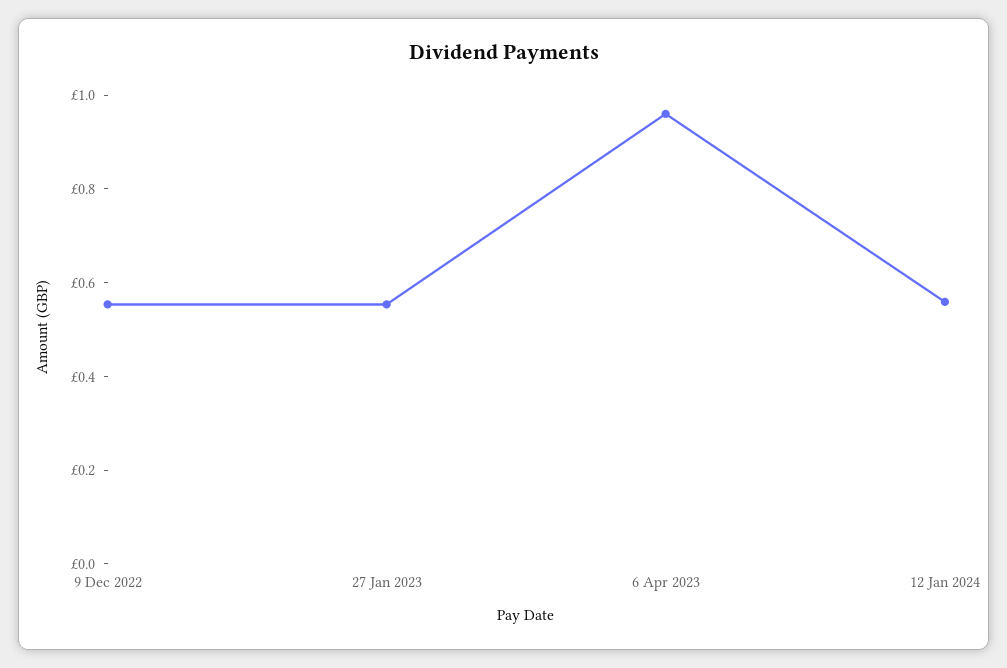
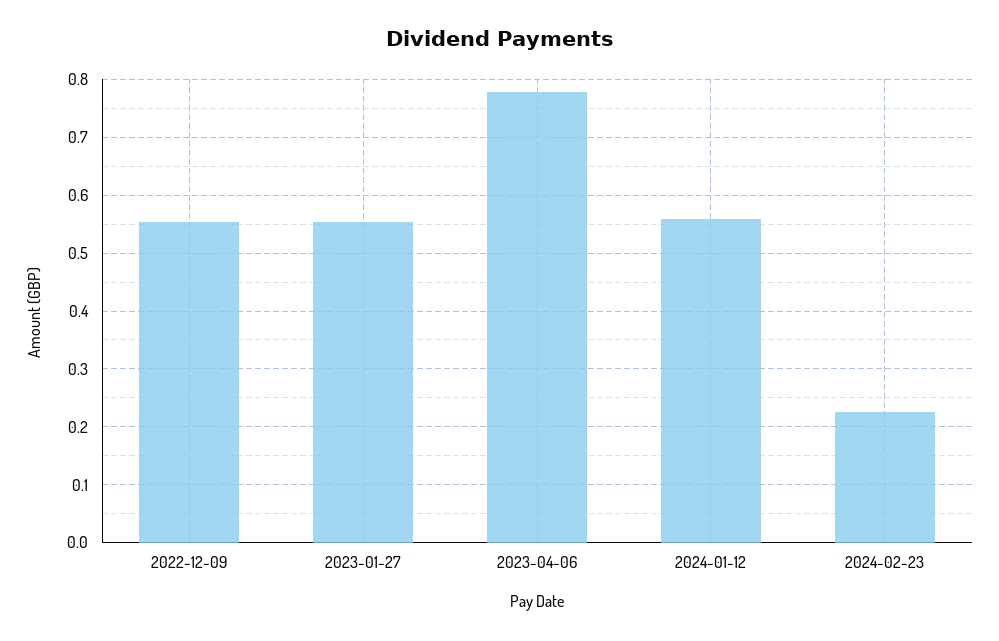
6 Apr 2023: 0.95 -> 0.78
2024-02-23: none -> 0.22

